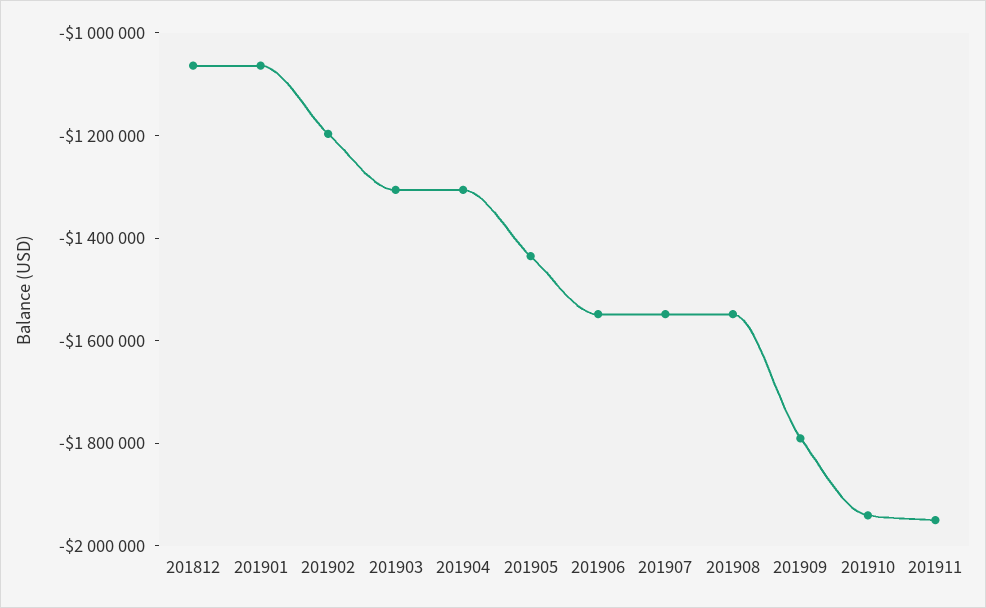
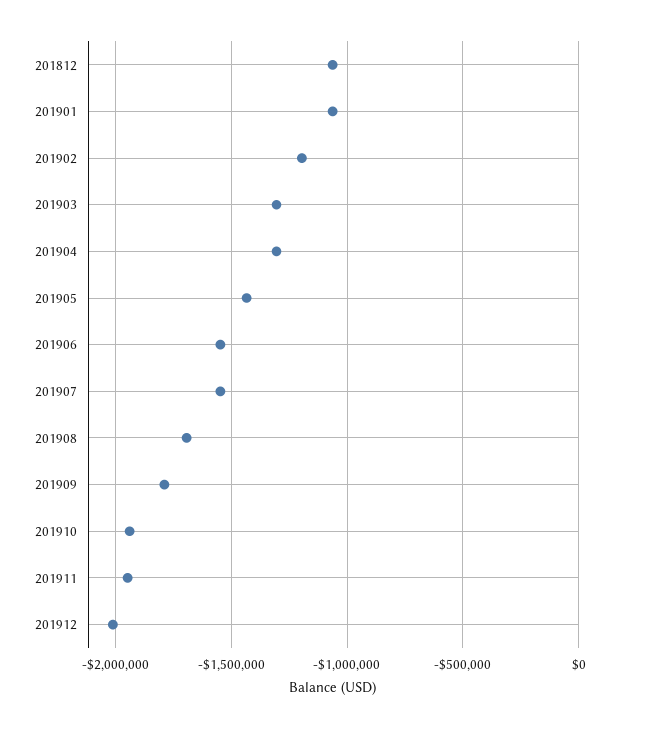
201908: -1550000 -> -1700000
201912: none -> -2000000

